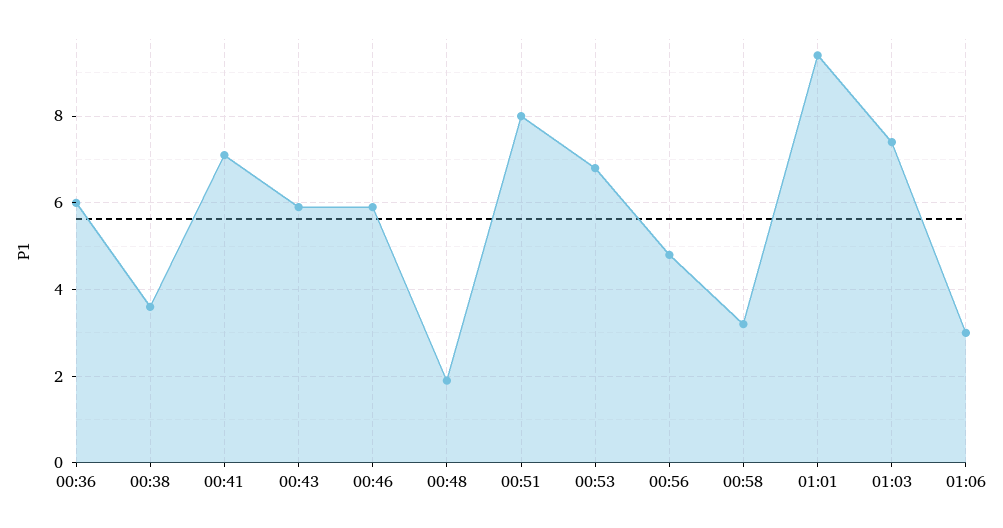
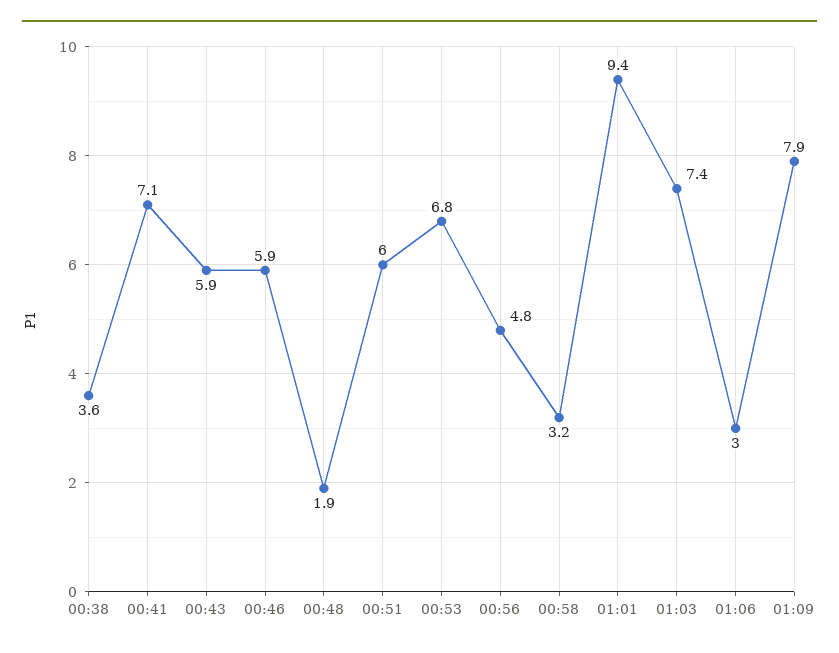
00:36: 6 -> none
00:51: 8 -> 6
01:09: none -> 7.9

